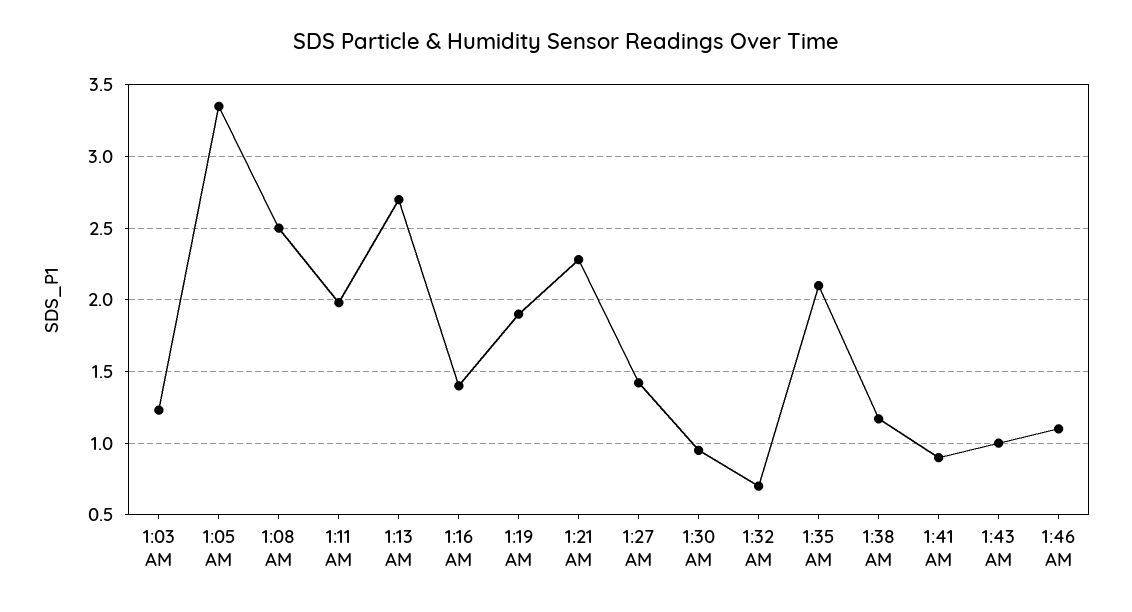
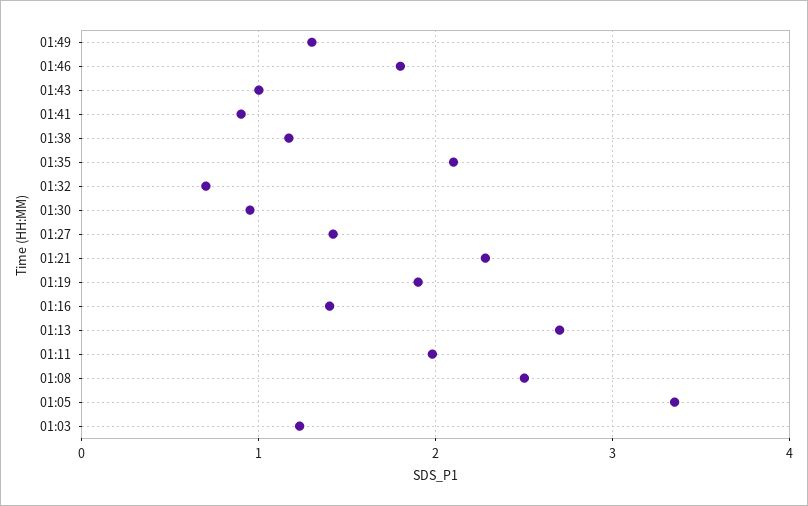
1:46 AM: 1.1 -> 1.8
01:49: none -> 1.3

